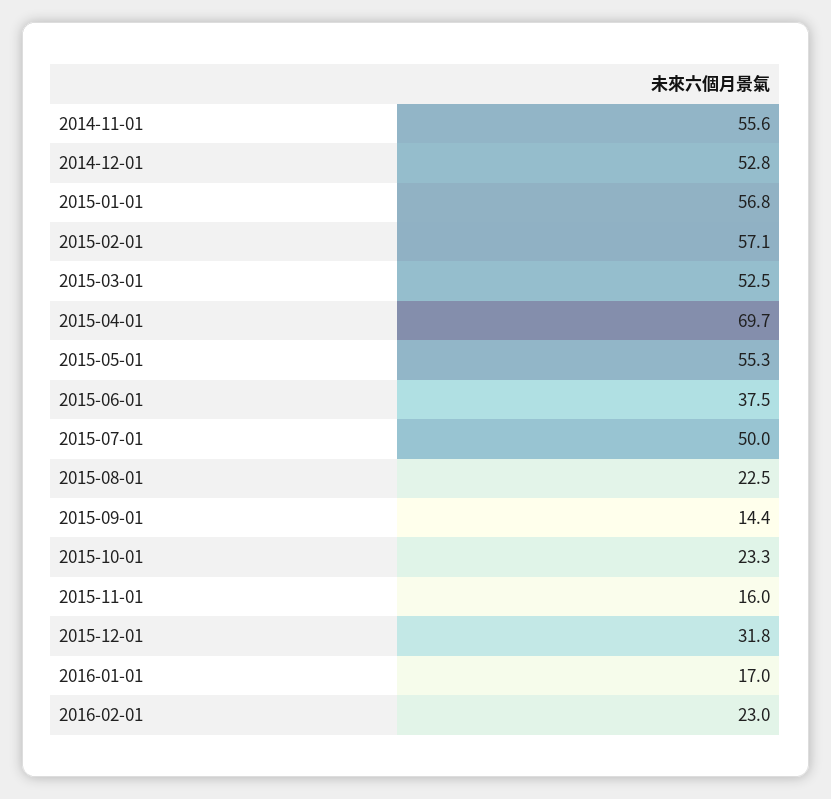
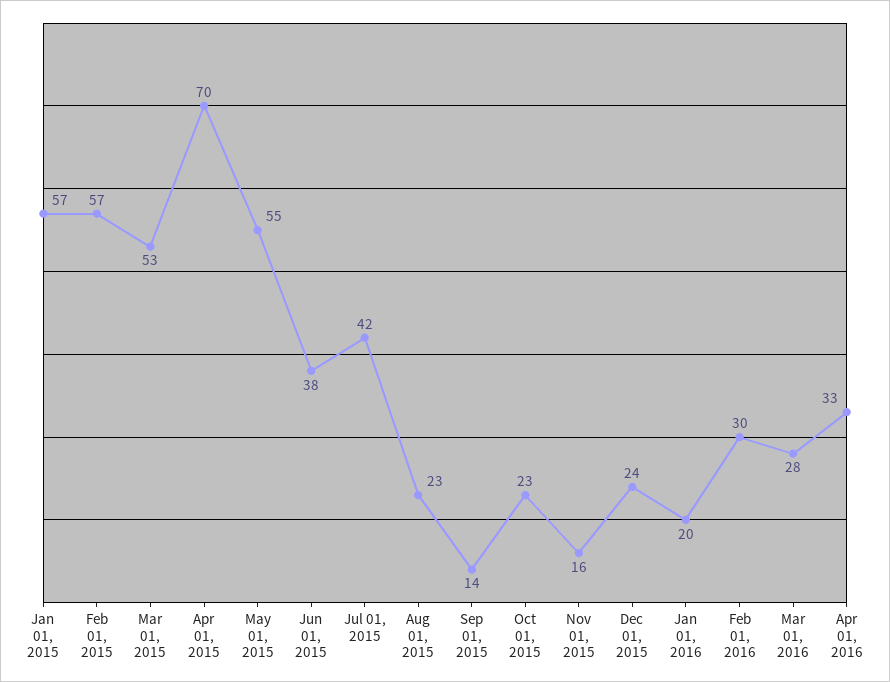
2014-11-01: 55.6 -> none
2014-12-01: 52.8 -> none
2015-07-01: 50 -> 42
2015-12-01: 31.8 -> 24
2016-01-01: 17 -> 20
2016-02-01: 23 -> 30
Mar 01, 2016: none -> 28
Apr 01, 2016: none -> 33

